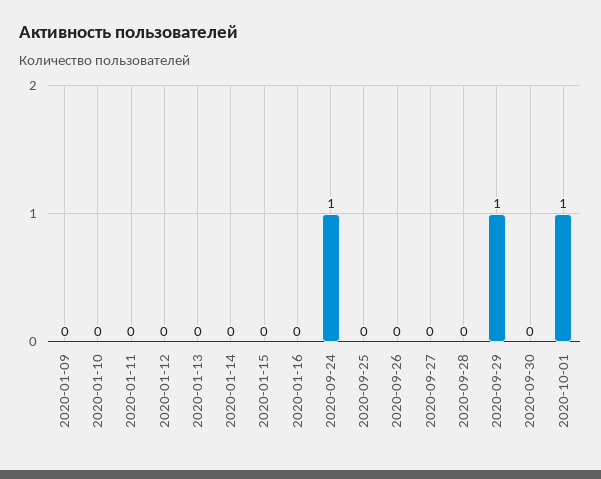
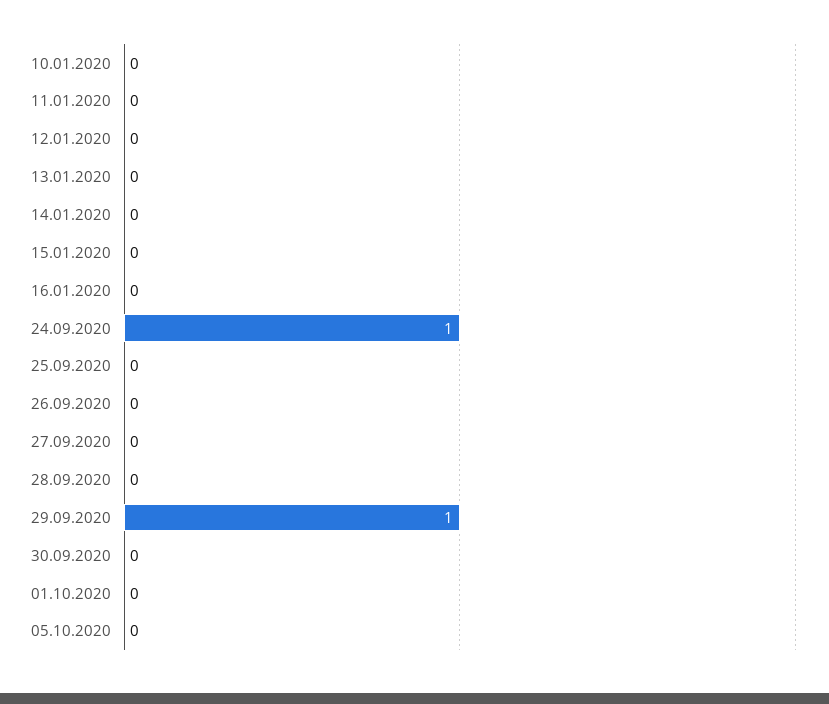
2020-01-09: 0 -> none
2020-10-01: 1 -> 0
05.10.2020: none -> 0

